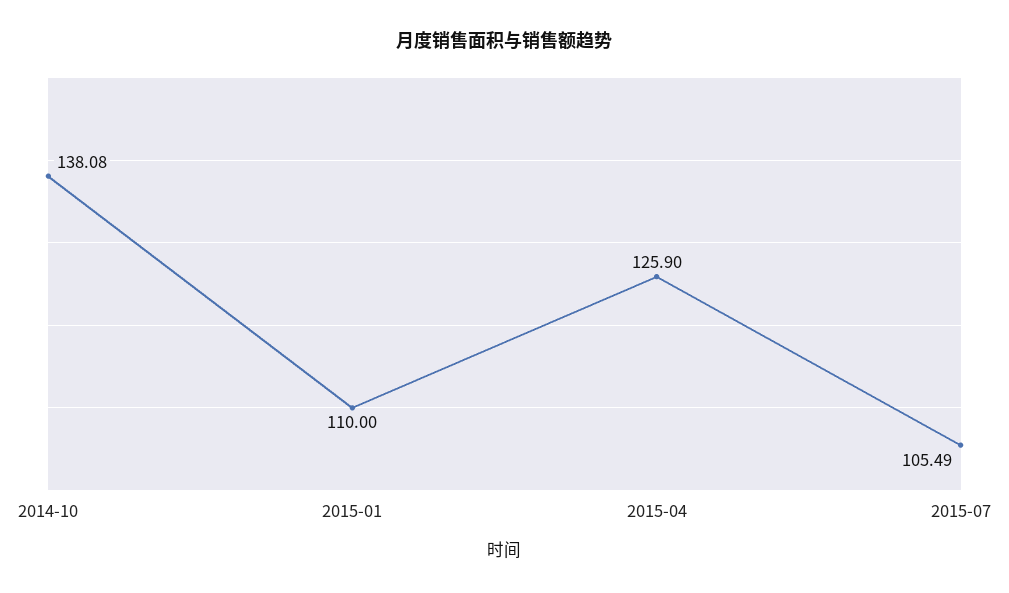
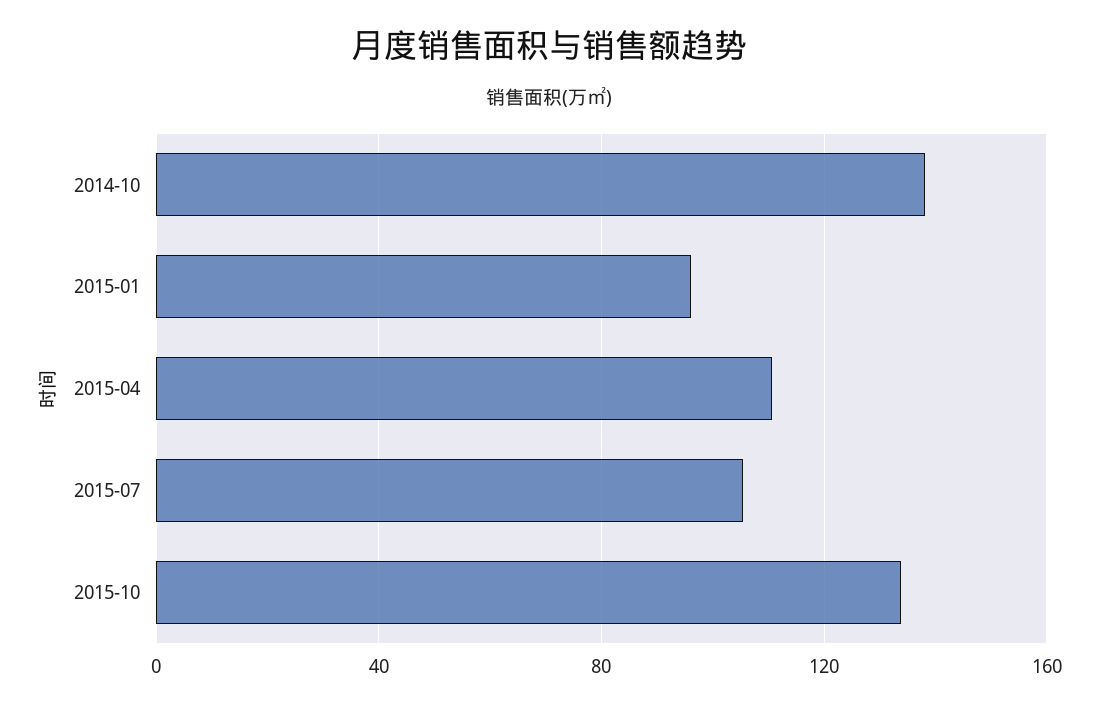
2015-01: 110 -> 95
2015-04: 125.9 -> 110
2015-10: none -> 135

